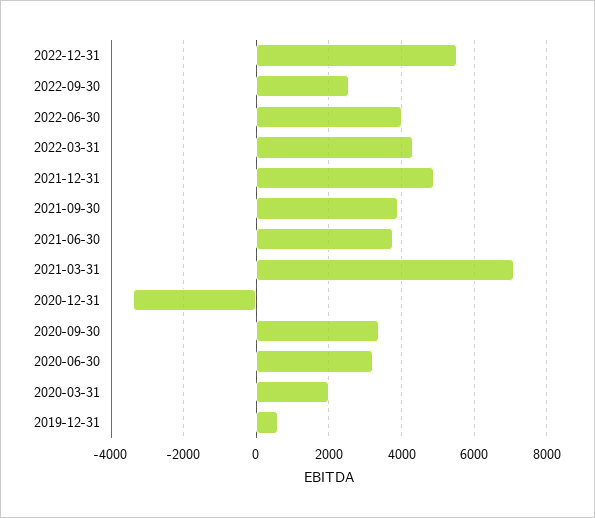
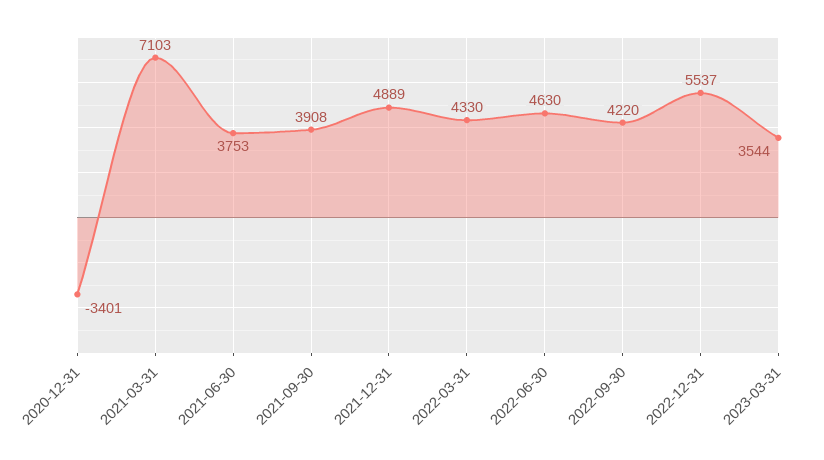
2022-09-30: 2600 -> 4220
2022-06-30: 4000 -> 4630
2020-09-30: 3400 -> none
2020-06-30: 3200 -> none
2020-03-31: 2000 -> none
2019-12-31: 600 -> none
2023-03-31: none -> 3544

